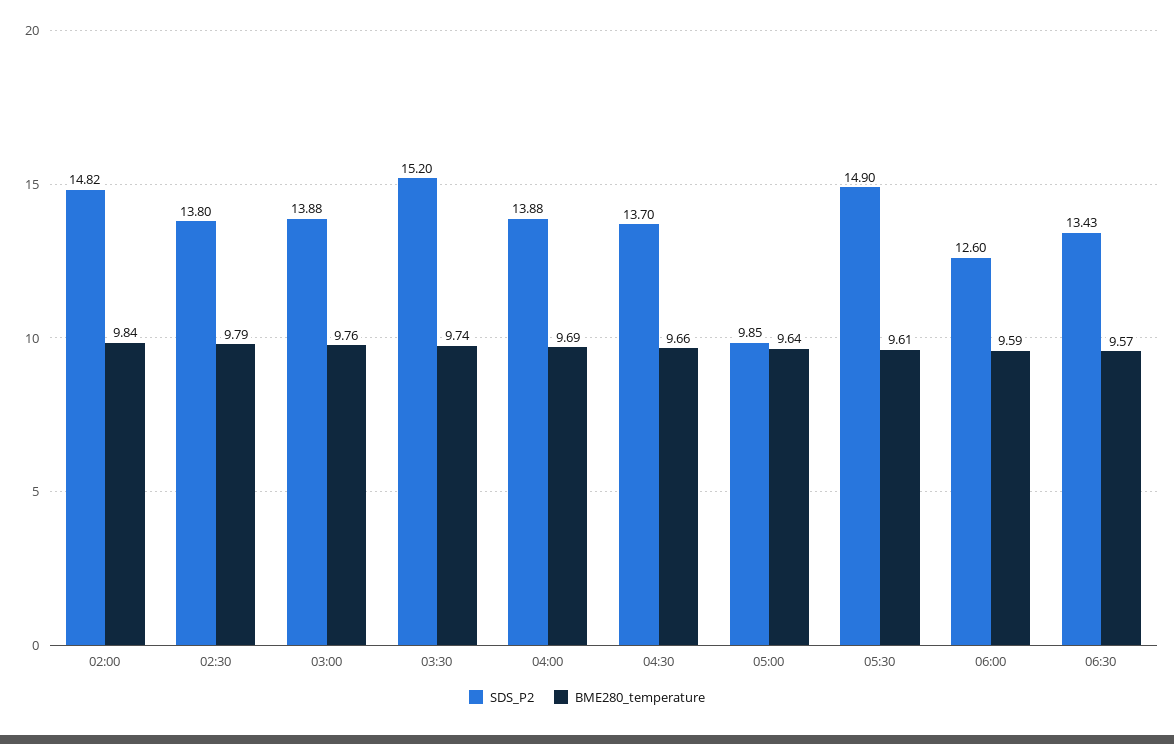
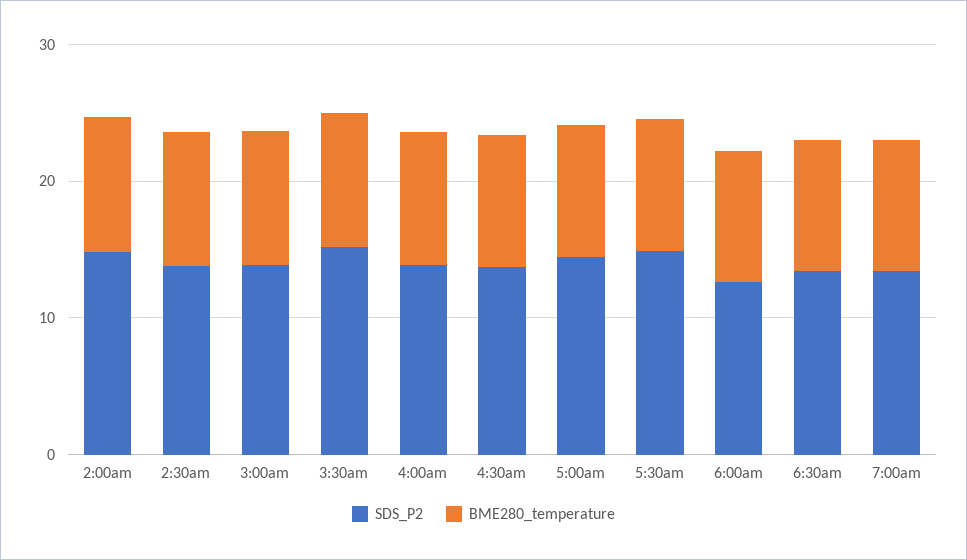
SDS_P2, 05:00: 9.85 -> 14
SDS_P2, 7:00am: none -> 14
BME280_temperature, 7:00am: none -> 10

